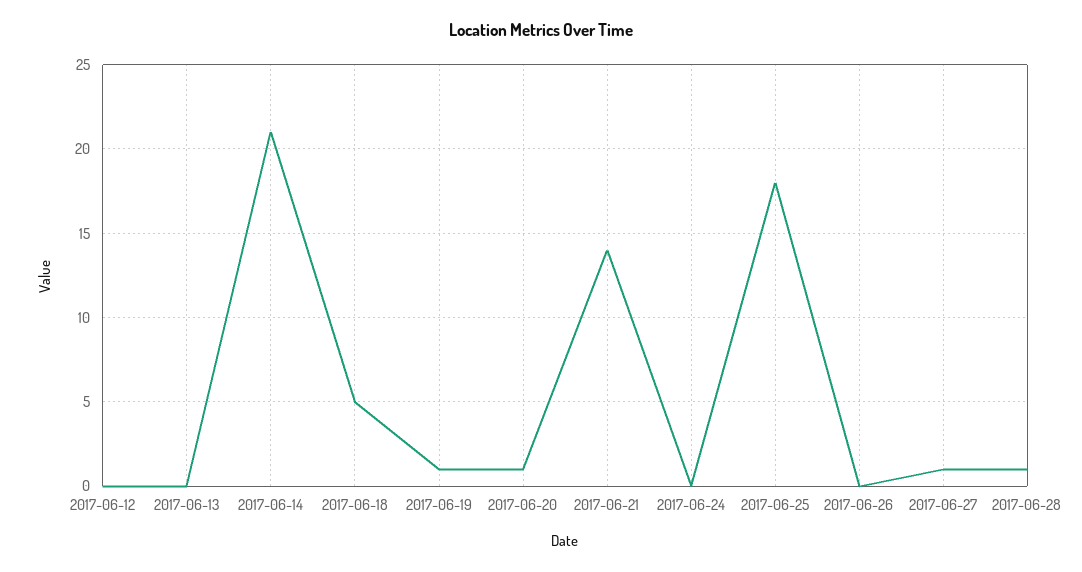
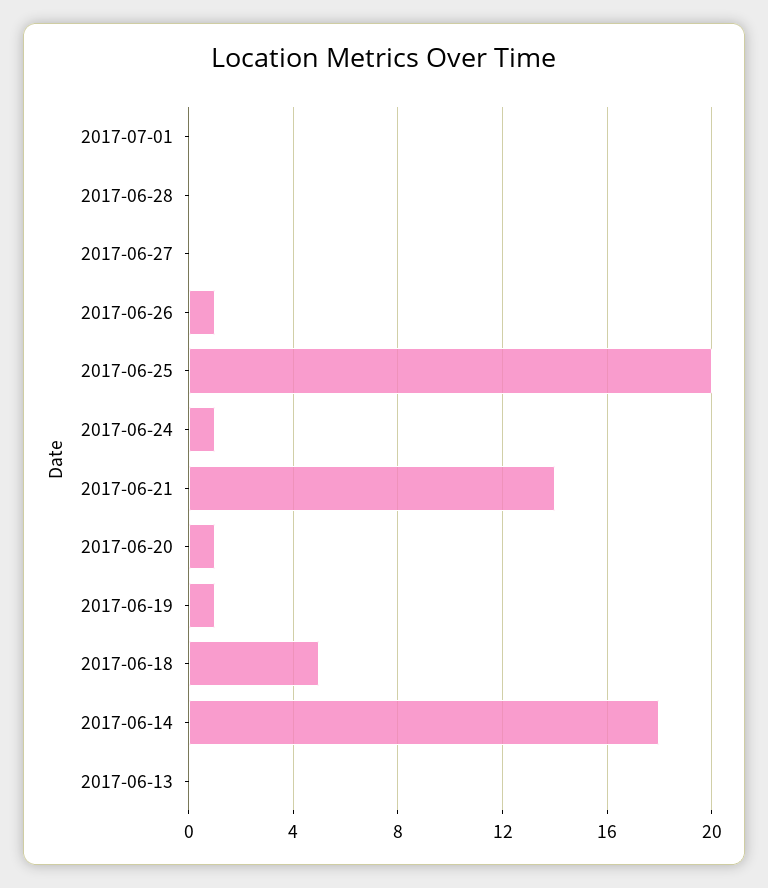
2017-06-12: 0 -> none
2017-06-14: 21 -> 18
2017-06-24: 0 -> 1
2017-06-25: 18 -> 20
2017-06-26: 0 -> 1
2017-06-27: 1 -> 0
2017-06-28: 1 -> 0
2017-07-01: none -> 0

